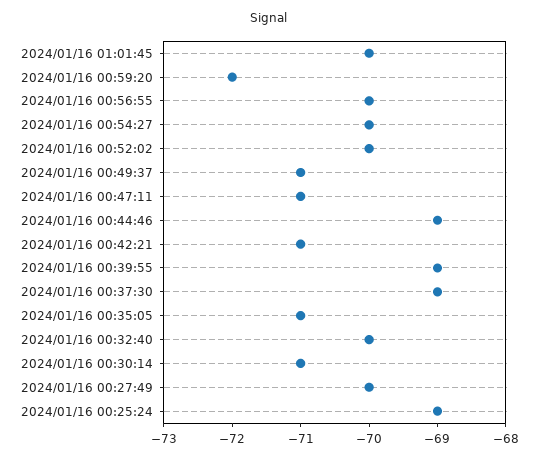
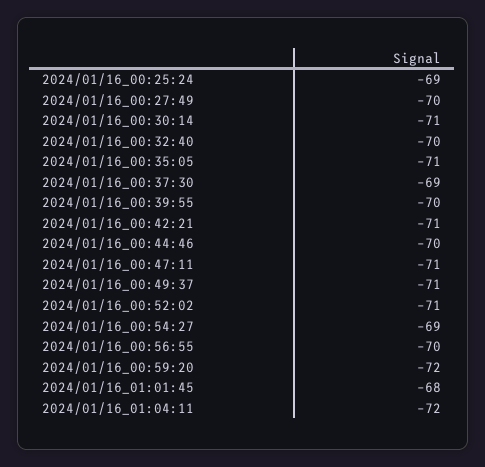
2024/01/16 01:01:45: -70 -> -68
2024/01/16 00:54:27: -70 -> -69
2024/01/16 00:52:02: -70 -> -71
2024/01/16 00:44:46: -69 -> -70
2024/01/16 00:39:55: -69 -> -70
2024/01/16_01:04:11: none -> -72

